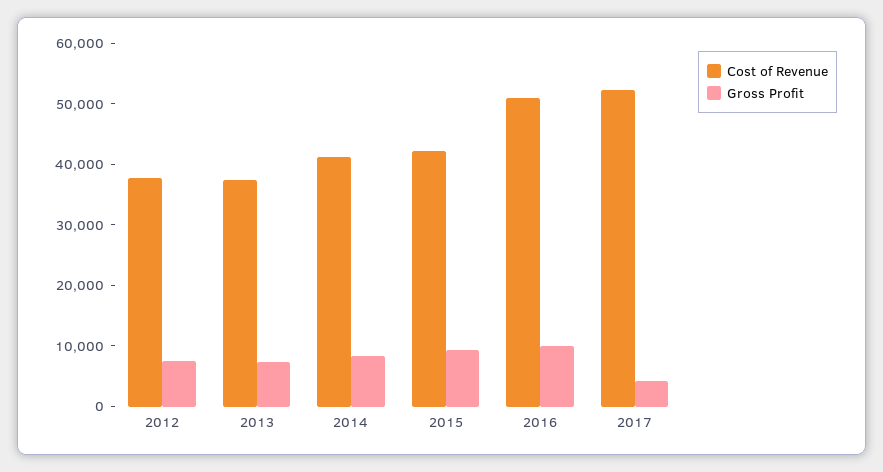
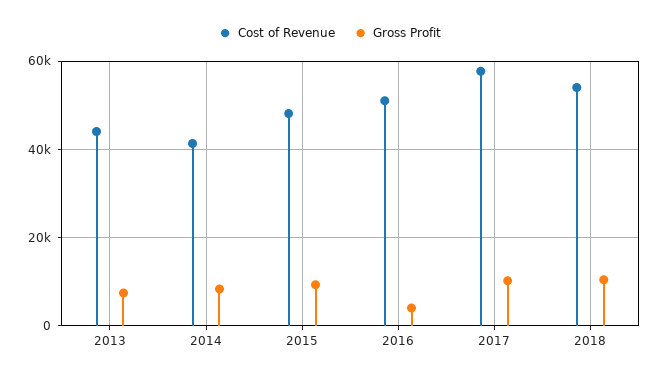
Cost of Revenue, 2012: 38000 -> none
Gross Profit, 2012: 8000 -> none
Cost of Revenue, 2013: 38000 -> 44000
Cost of Revenue, 2015: 42000 -> 48000
Gross Profit, 2016: 10000 -> 4000
Cost of Revenue, 2017: 52000 -> 58000
Gross Profit, 2017: 4000 -> 10000
Cost of Revenue, 2018: none -> 54000
Gross Profit, 2018: none -> 10000

